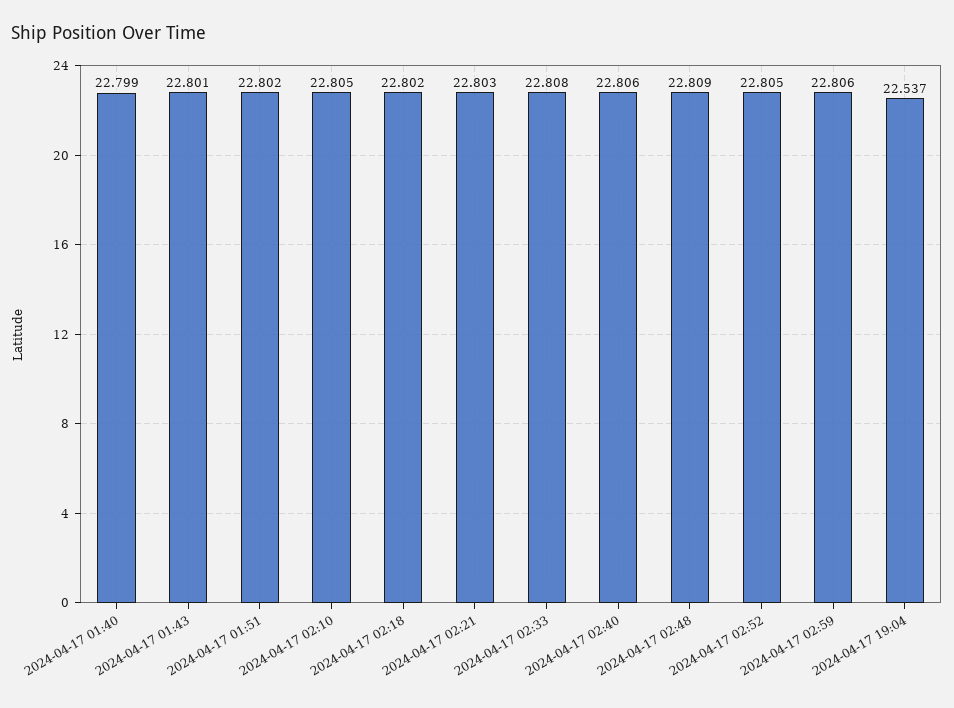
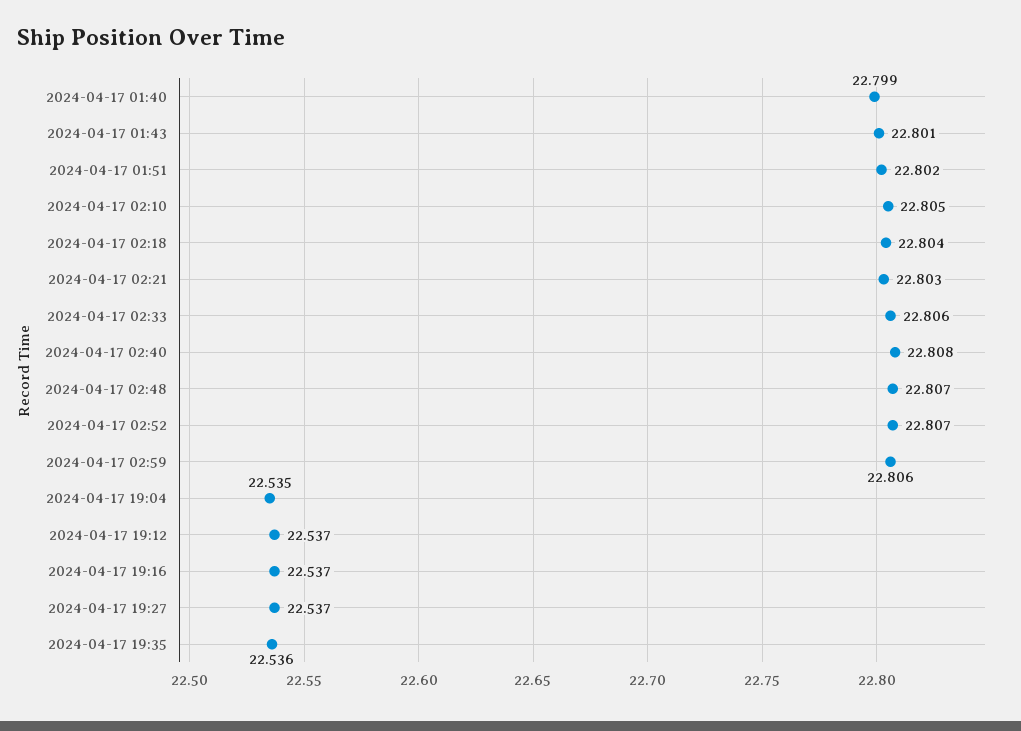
2024-04-17 02:18: 22.802 -> 22.804
2024-04-17 02:33: 22.808 -> 22.806
2024-04-17 02:40: 22.806 -> 22.808
2024-04-17 02:48: 22.809 -> 22.807
2024-04-17 02:52: 22.805 -> 22.807
2024-04-17 19:04: 22.537 -> 22.535
2024-04-17 19:12: none -> 22.537
2024-04-17 19:16: none -> 22.537
2024-04-17 19:27: none -> 22.537
2024-04-17 19:35: none -> 22.536

